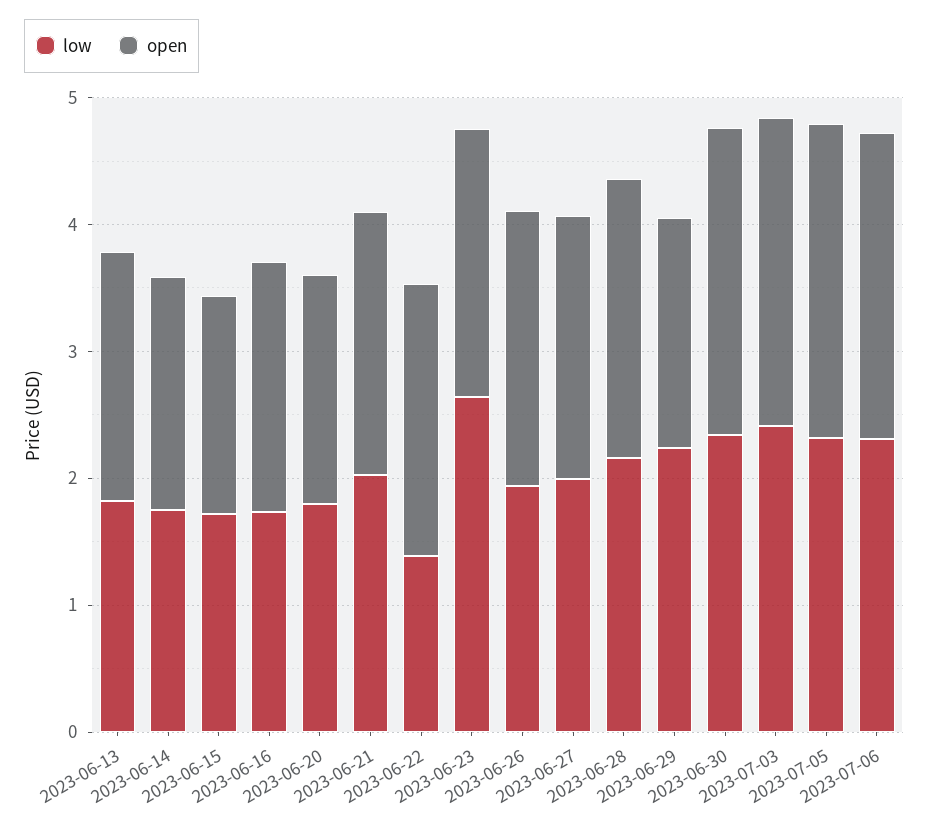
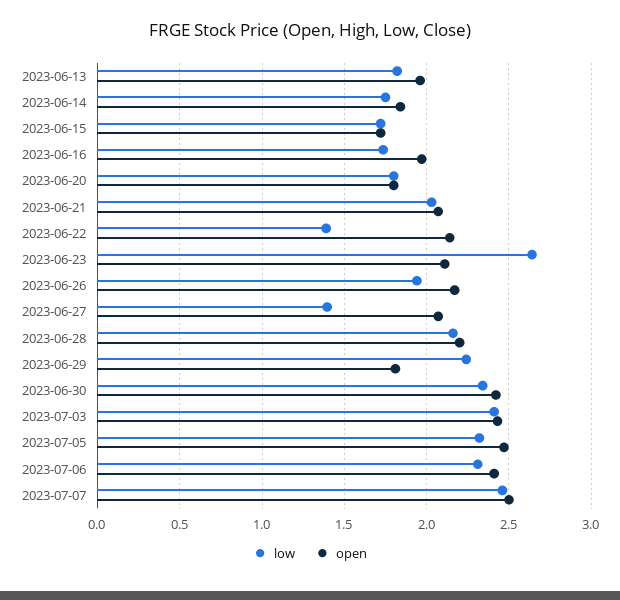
low, 2023-06-27: 2 -> 1.4
low, 2023-07-07: none -> 2.45
open, 2023-07-07: none -> 2.5

